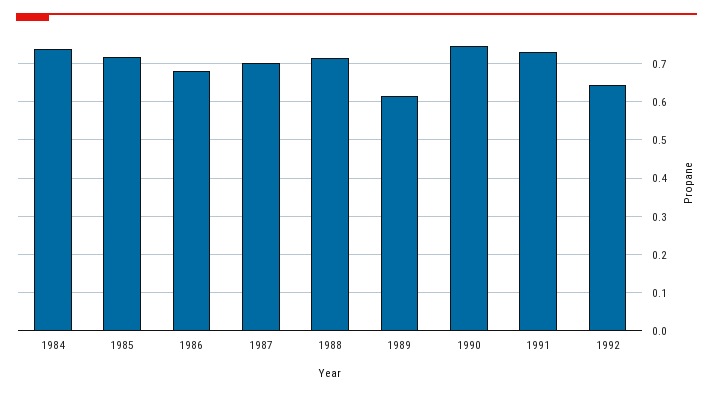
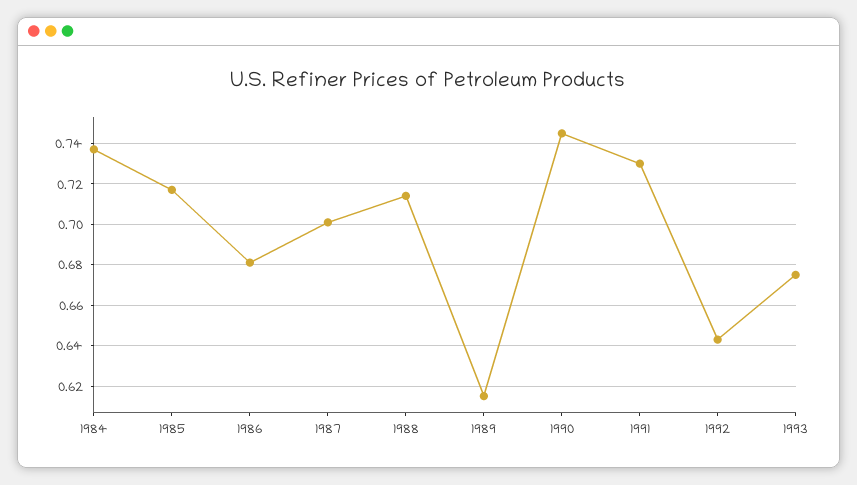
1993: none -> 0.675

